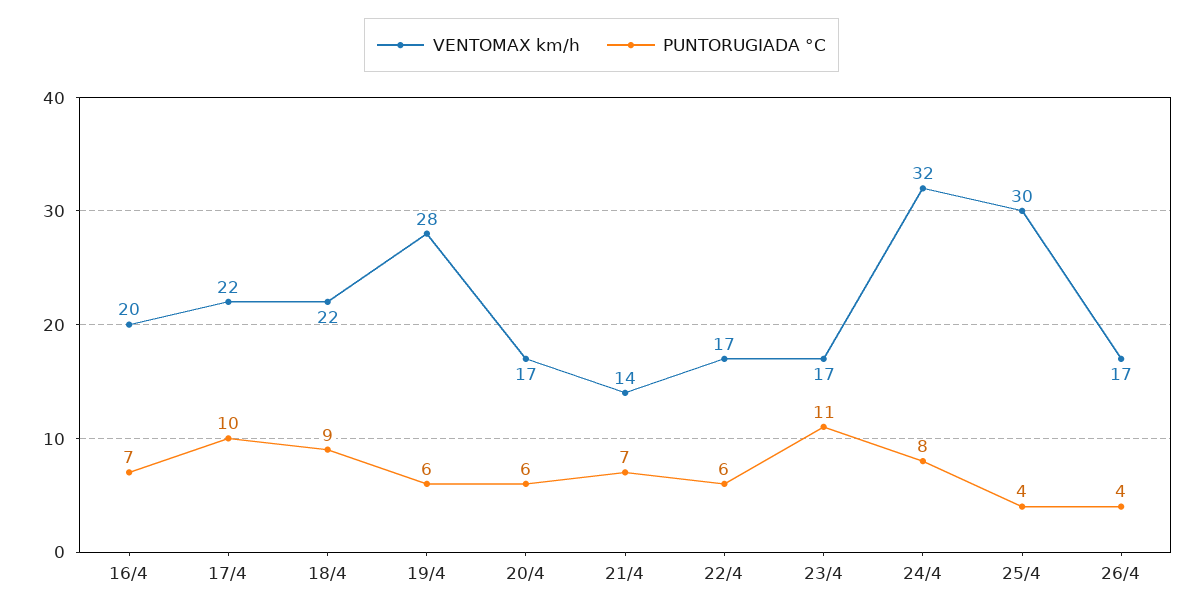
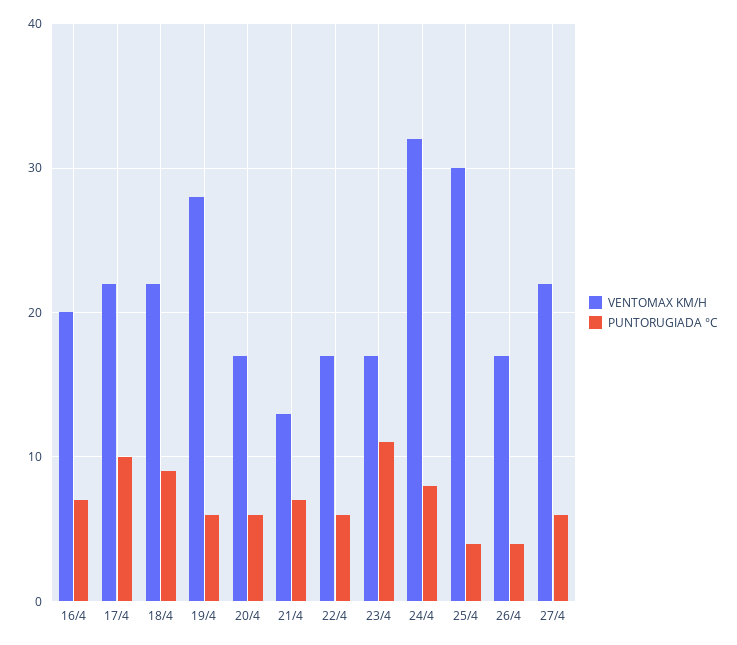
VENTOMAX km/h, 21/4: 14 -> 13
VENTOMAX km/h, 27/4: none -> 22
PUNTORUGIADA °C, 27/4: none -> 6

